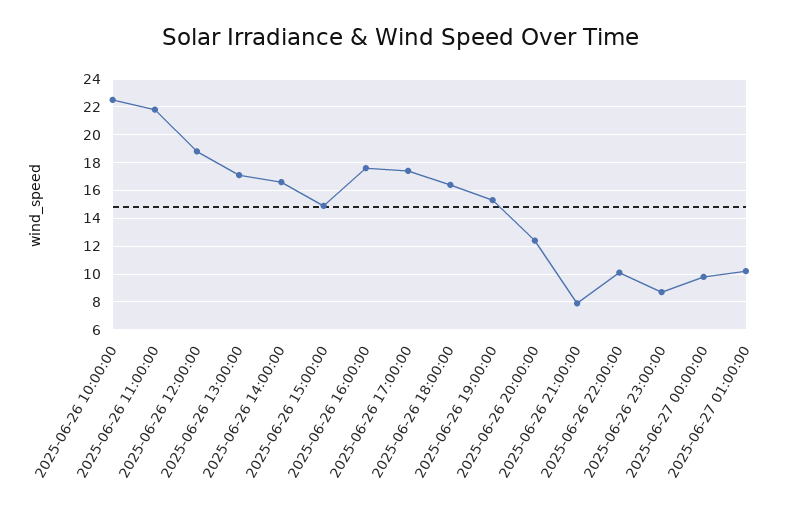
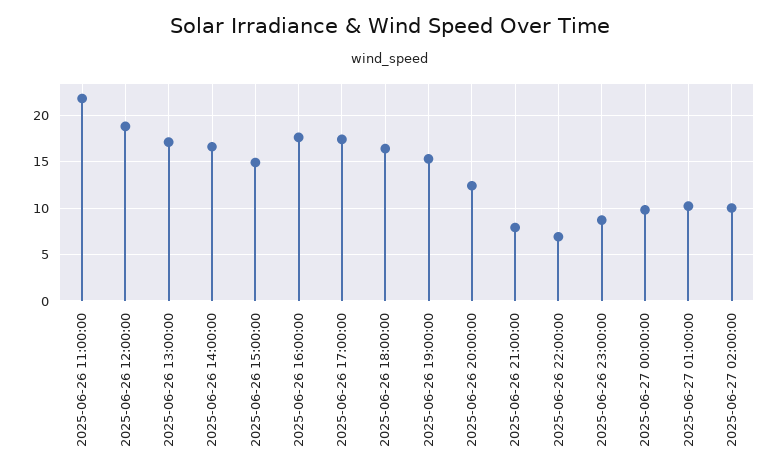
2025-06-26 10:00:00: 22.5 -> none
2025-06-26 22:00:00: 10 -> 7
2025-06-27 02:00:00: none -> 10

